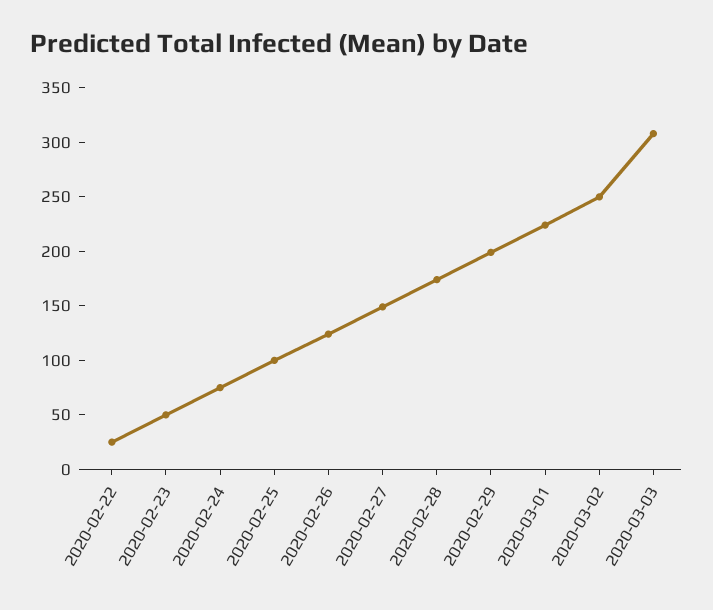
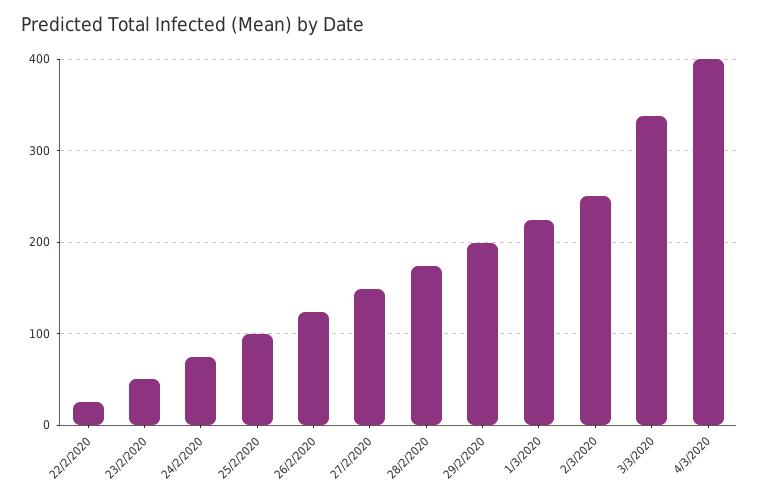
2020-03-03: 310 -> 340
4/3/2020: none -> 400

